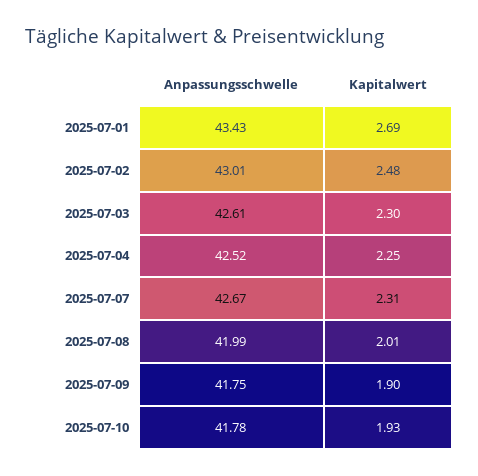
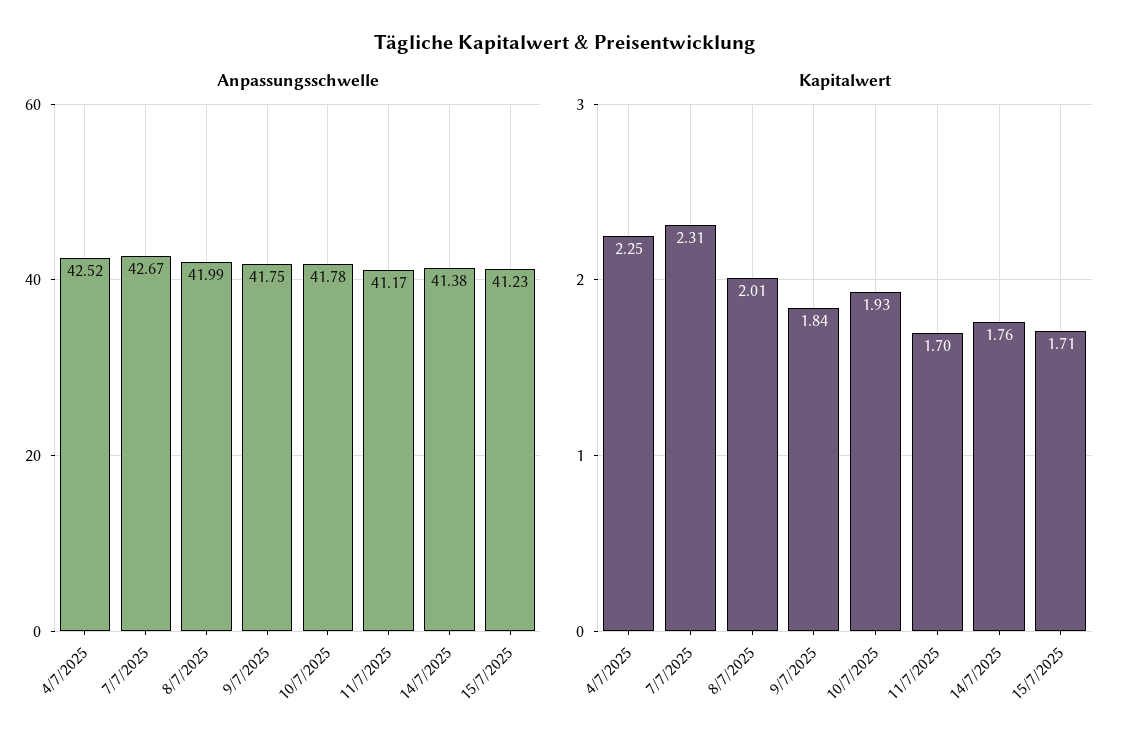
Anpassungsschwelle, 2025-07-01: 43.43 -> none
Kapitalwert, 2025-07-01: 2.69 -> none
Anpassungsschwelle, 2025-07-02: 43.01 -> none
Kapitalwert, 2025-07-02: 2.48 -> none
Anpassungsschwelle, 2025-07-03: 42.61 -> none
Kapitalwert, 2025-07-03: 2.3 -> none
Kapitalwert, 2025-07-09: 1.9 -> 1.84
Anpassungsschwelle, 11/7/2025: none -> 41.17
Anpassungsschwelle, 14/7/2025: none -> 41.38
Anpassungsschwelle, 15/7/2025: none -> 41.23
Kapitalwert, 11/7/2025: none -> 1.7
Kapitalwert, 14/7/2025: none -> 1.76
Kapitalwert, 15/7/2025: none -> 1.71

